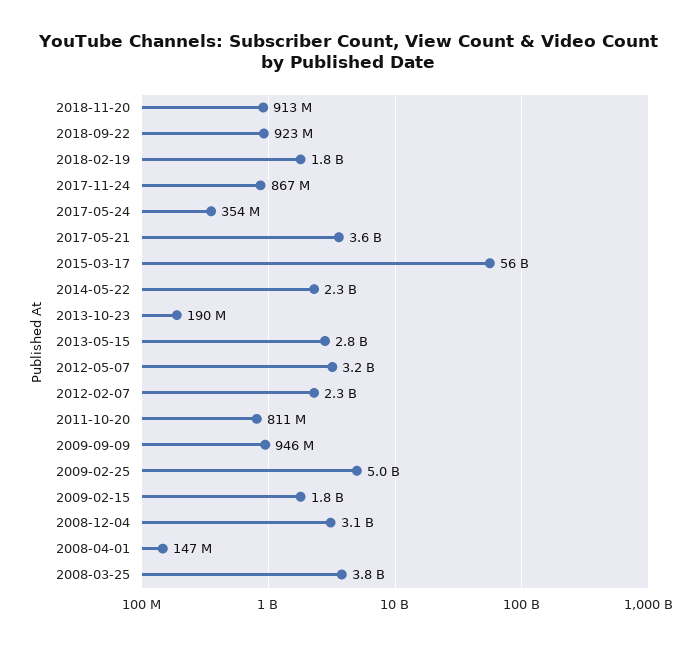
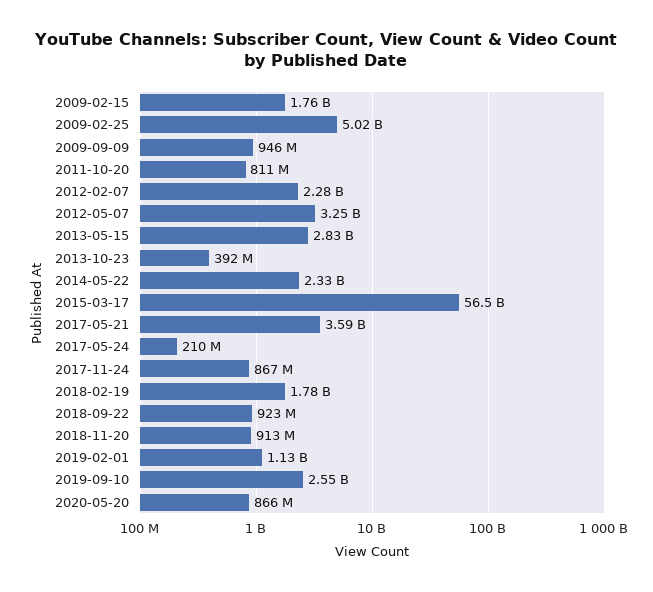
2017-05-24: 354000000 -> 210000000
2013-10-23: 190000000 -> 392000000
2008-12-04: 3100000000 -> none
2008-04-01: 147000000 -> none
2008-03-25: 3800000000 -> none
2019-02-01: none -> 1130000000
2019-09-10: none -> 2550000000
2020-05-20: none -> 866000000

